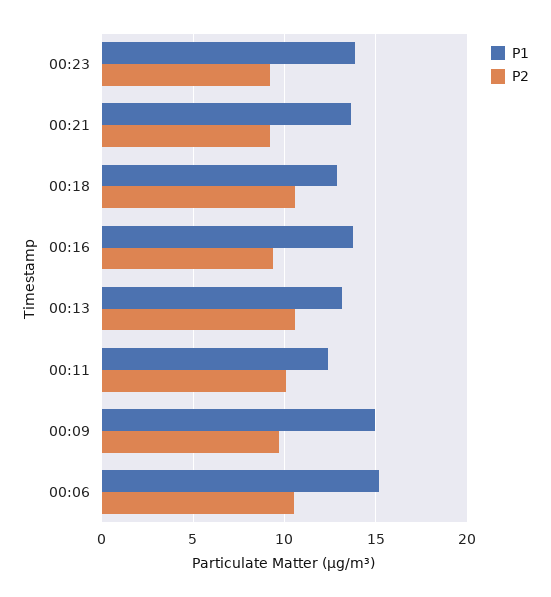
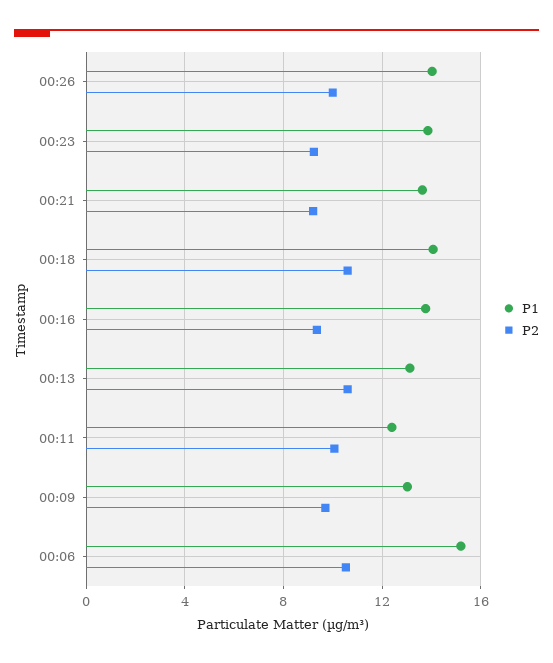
P1, 00:18: 13 -> 14
P1, 00:09: 15 -> 13
P1, 00:26: none -> 14
P2, 00:26: none -> 10

